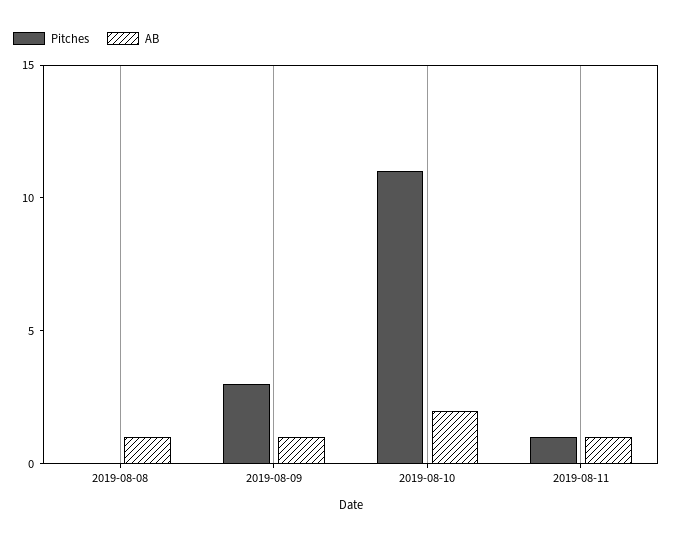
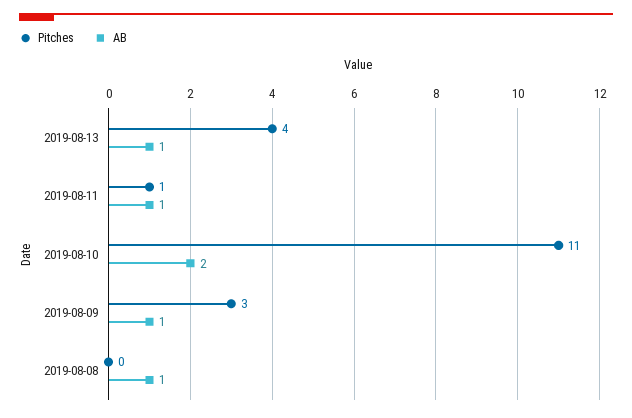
Pitches, 2019-08-13: none -> 4
AB, 2019-08-13: none -> 1

